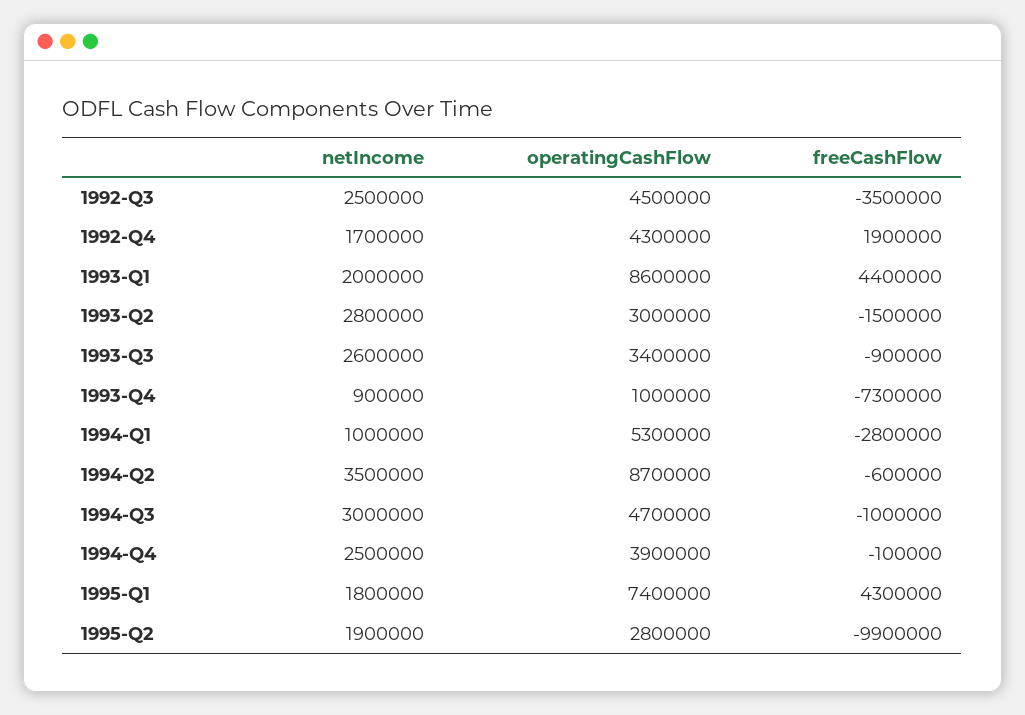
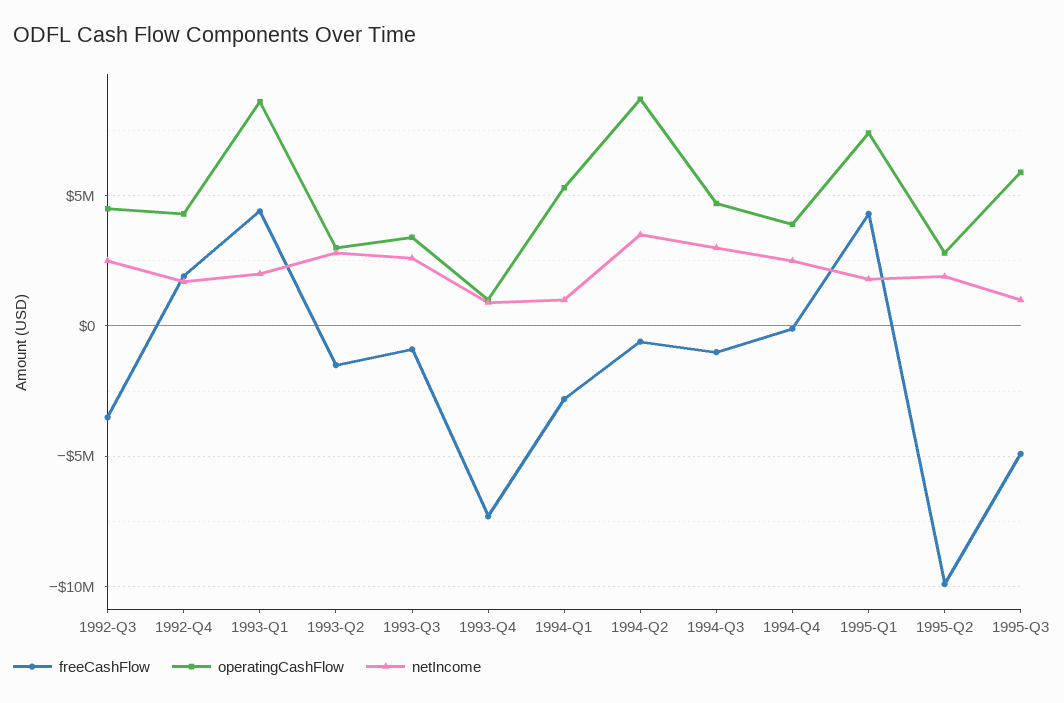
freeCashFlow, 1995-Q3: none -> -5000000
operatingCashFlow, 1995-Q3: none -> 6000000
netIncome, 1995-Q3: none -> 1000000

